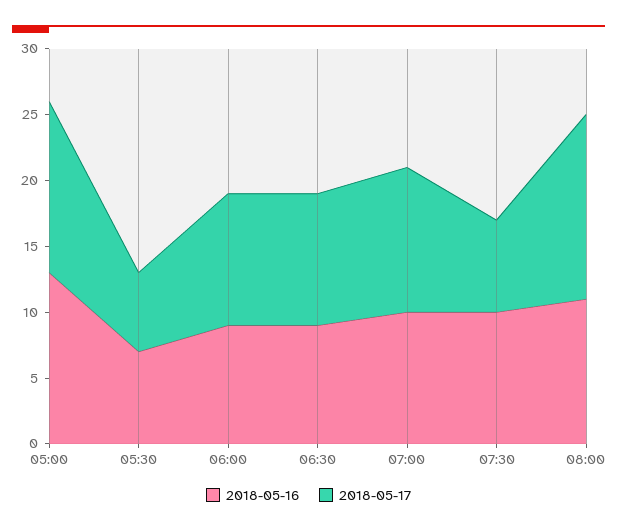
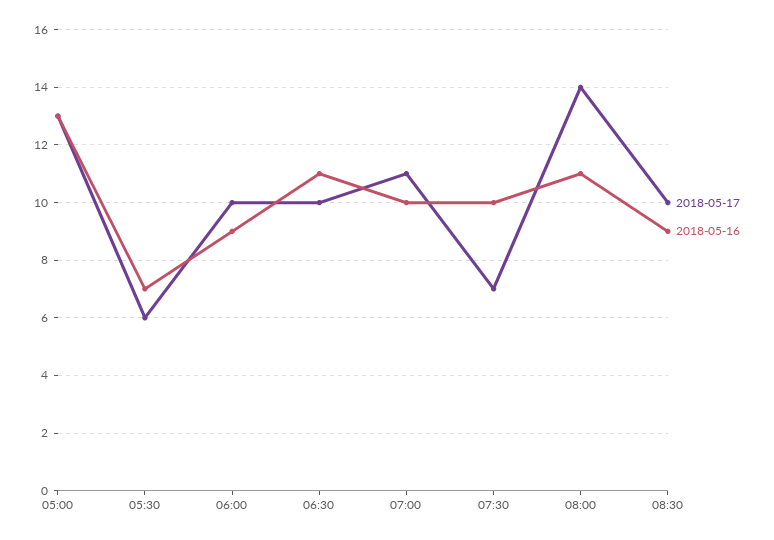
2018-05-16, 06:30: 9 -> 11
2018-05-17, 08:30: none -> 10
2018-05-16, 08:30: none -> 9

